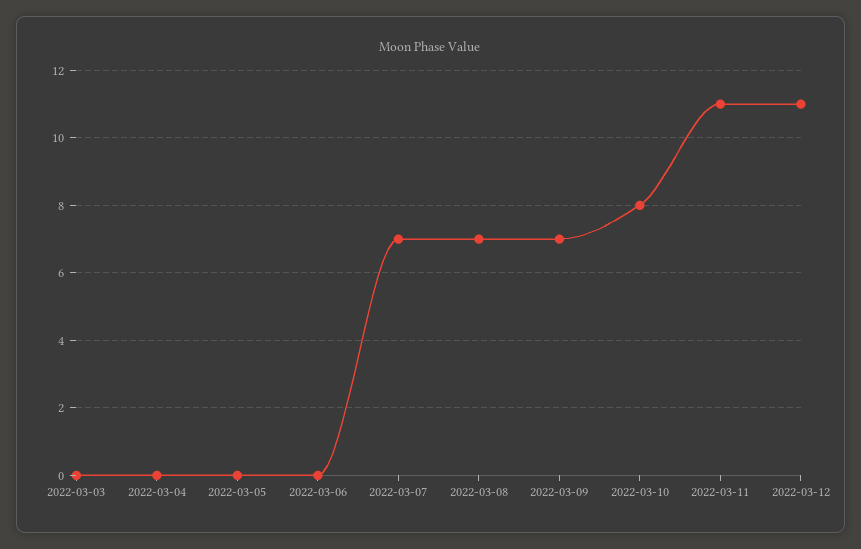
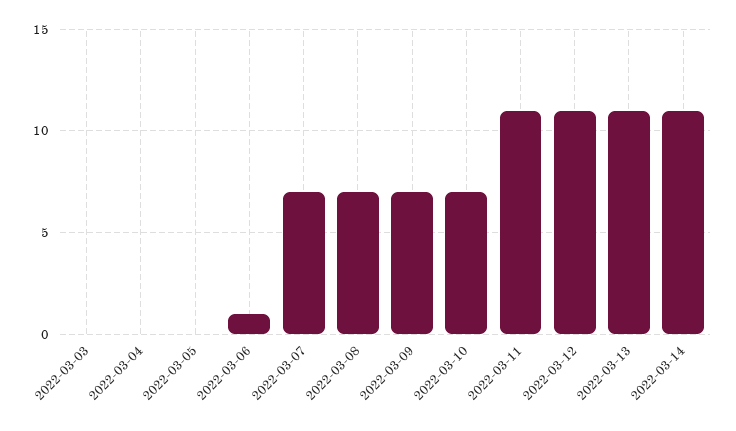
2022-03-06: 0 -> 1
2022-03-10: 8 -> 7
2022-03-13: none -> 11
2022-03-14: none -> 11

